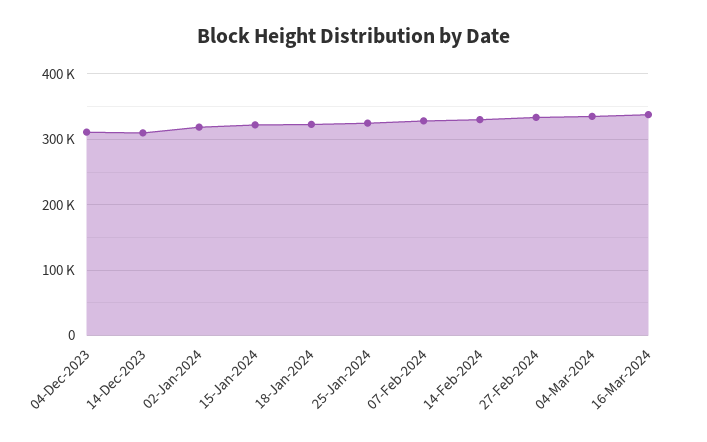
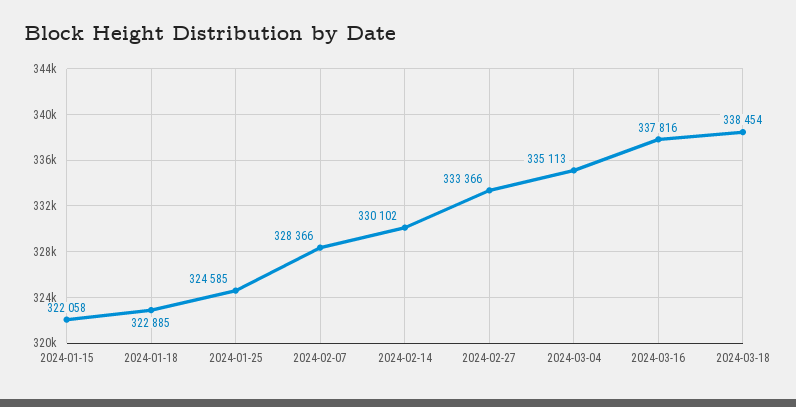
04-Dec-2023: 310000 -> none
14-Dec-2023: 310000 -> none
02-Jan-2024: 320000 -> none
2024-03-18: none -> 338454

